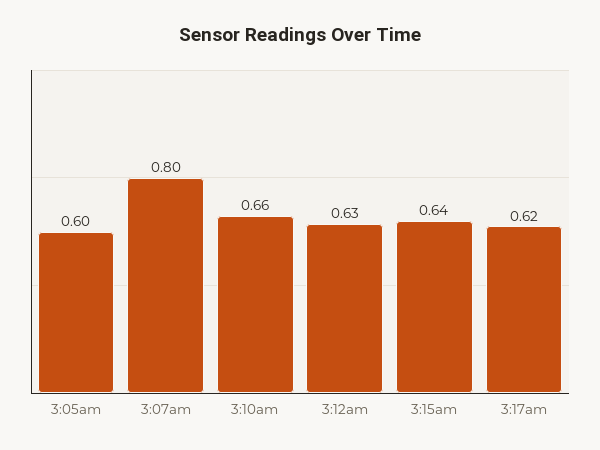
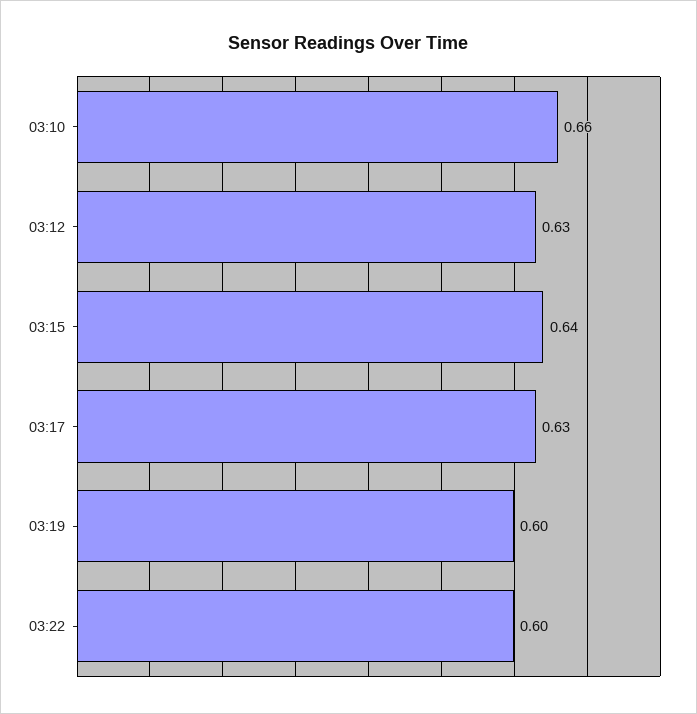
3:05am: 0.6 -> none
3:07am: 0.8 -> none
3:17am: 0.62 -> 0.63
03:19: none -> 0.6
03:22: none -> 0.6

